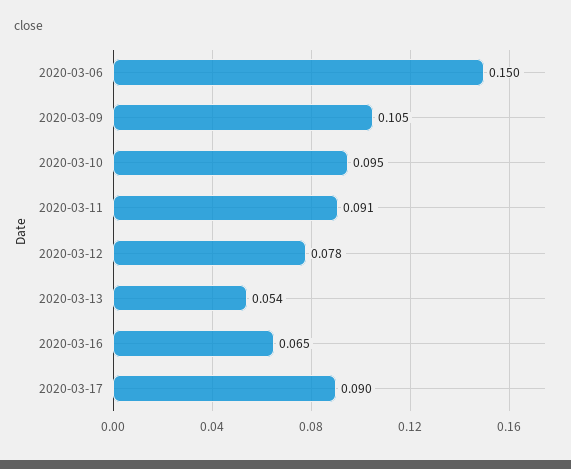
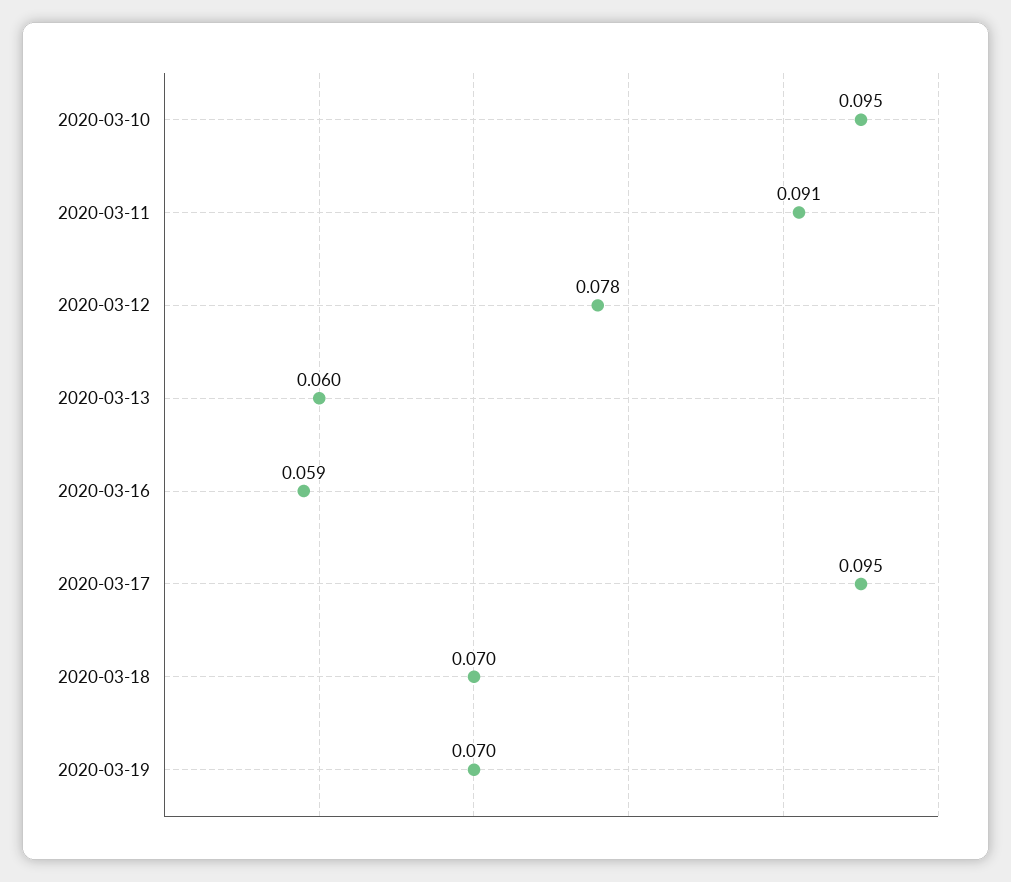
2020-03-06: 0.15 -> none
2020-03-09: 0.105 -> none
2020-03-13: 0.054 -> 0.06
2020-03-16: 0.065 -> 0.059
2020-03-17: 0.09 -> 0.095
2020-03-18: none -> 0.07
2020-03-19: none -> 0.07

